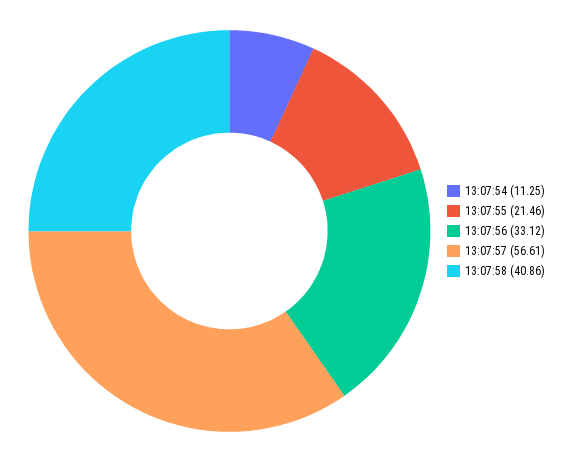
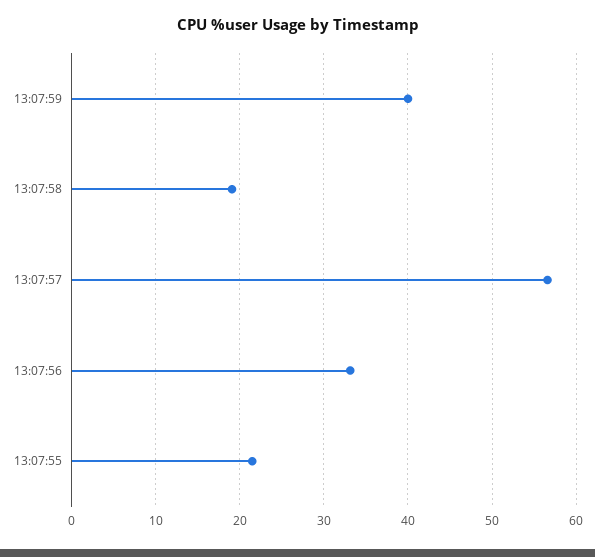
13:07:54: 11.25 -> none
13:07:58: 40.86 -> 19
13:07:59: none -> 40

